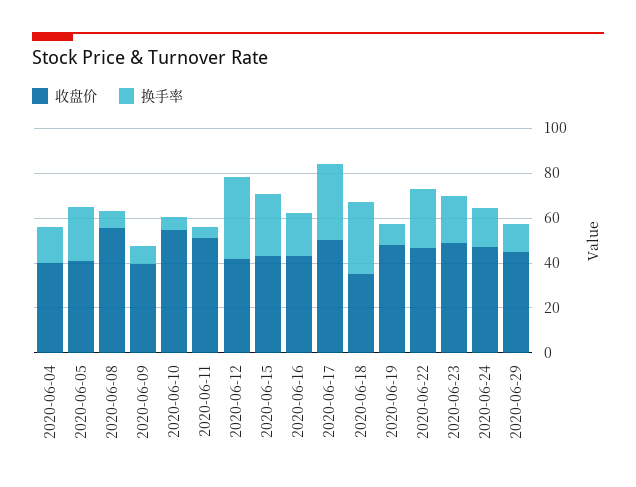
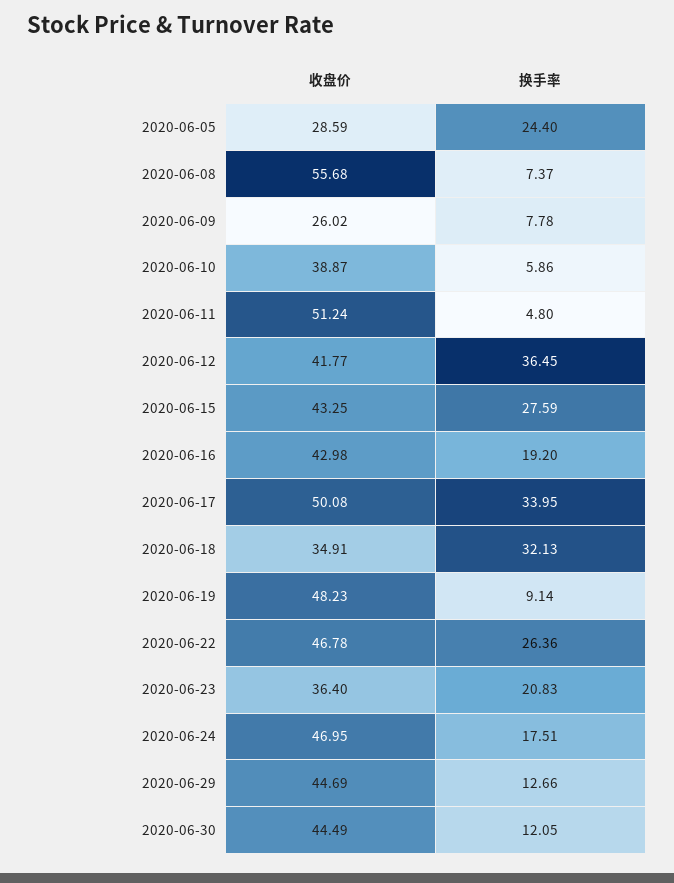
收盘价, 2020-06-04: 40 -> none
换手率, 2020-06-04: 15 -> none
收盘价, 2020-06-05: 40 -> 28.59
收盘价, 2020-06-09: 40 -> 26.02
收盘价, 2020-06-10: 55 -> 38.87
收盘价, 2020-06-23: 50 -> 36.4
收盘价, 2020-06-30: none -> 44.49
换手率, 2020-06-30: none -> 12.05

